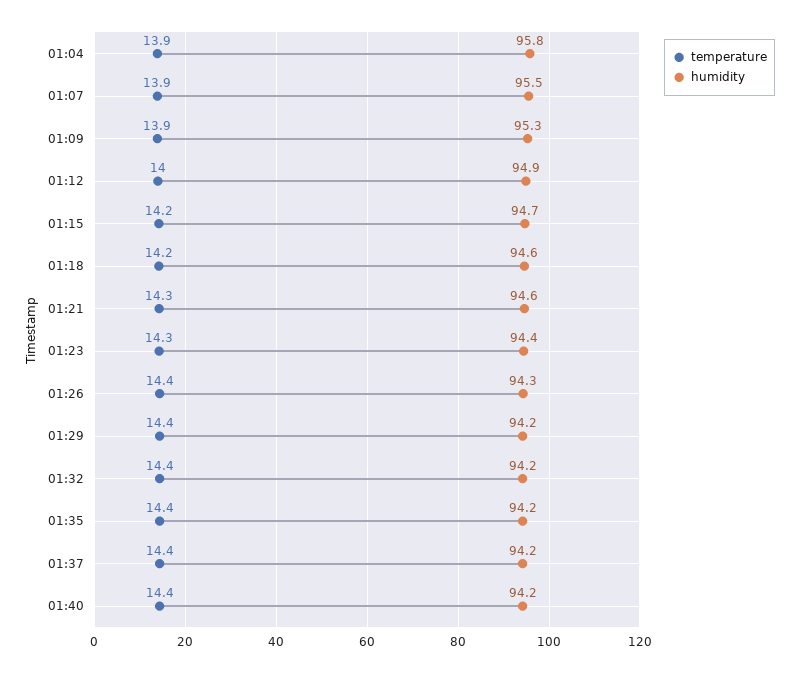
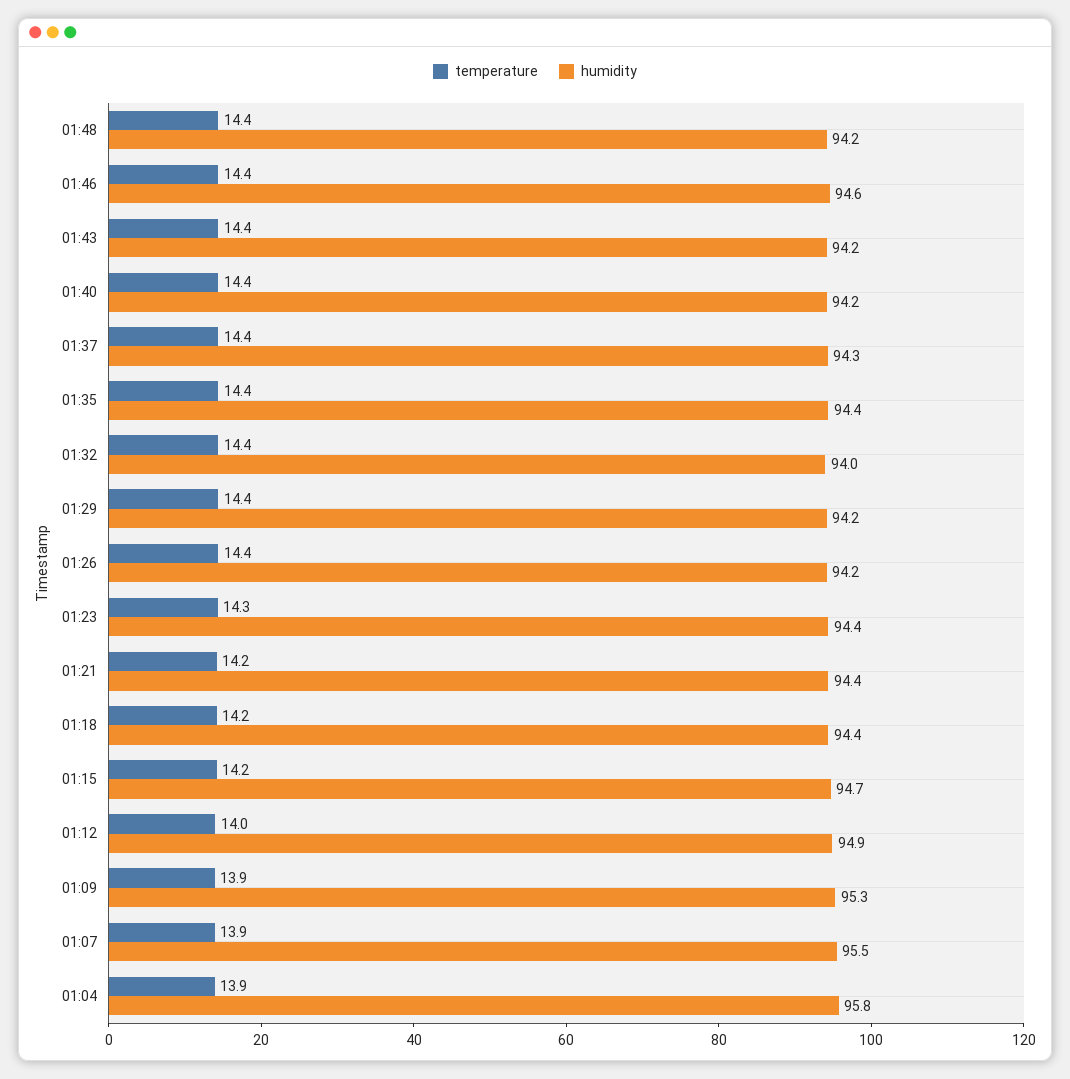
humidity, 01:18: 94.6 -> 94.4
temperature, 01:21: 14.3 -> 14.2
humidity, 01:21: 94.6 -> 94.4
humidity, 01:26: 94.3 -> 94.2
humidity, 01:32: 94.2 -> 94
humidity, 01:35: 94.2 -> 94.4
humidity, 01:37: 94.2 -> 94.3
temperature, 01:48: none -> 14.4
humidity, 01:48: none -> 94.2
temperature, 01:46: none -> 14.4
humidity, 01:46: none -> 94.6
temperature, 01:43: none -> 14.4
humidity, 01:43: none -> 94.2

